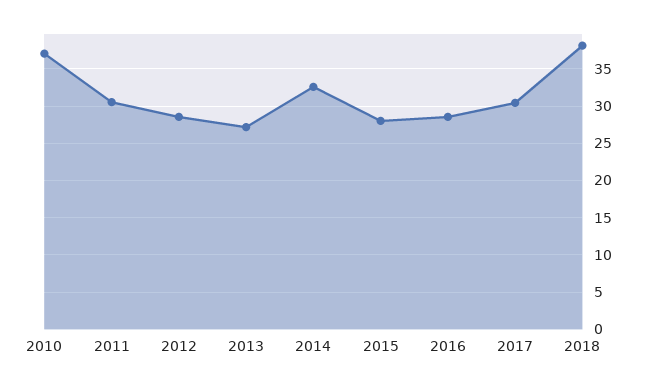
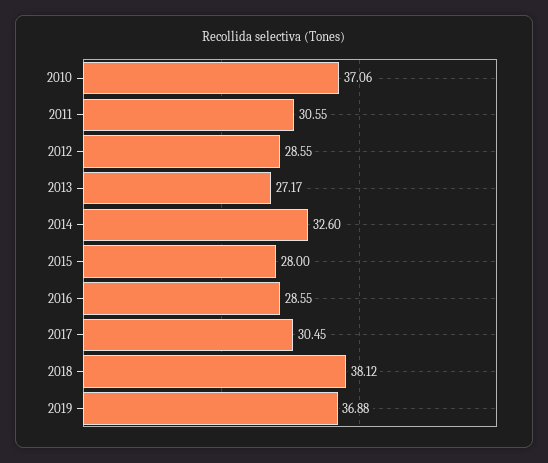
2019: none -> 36.88

